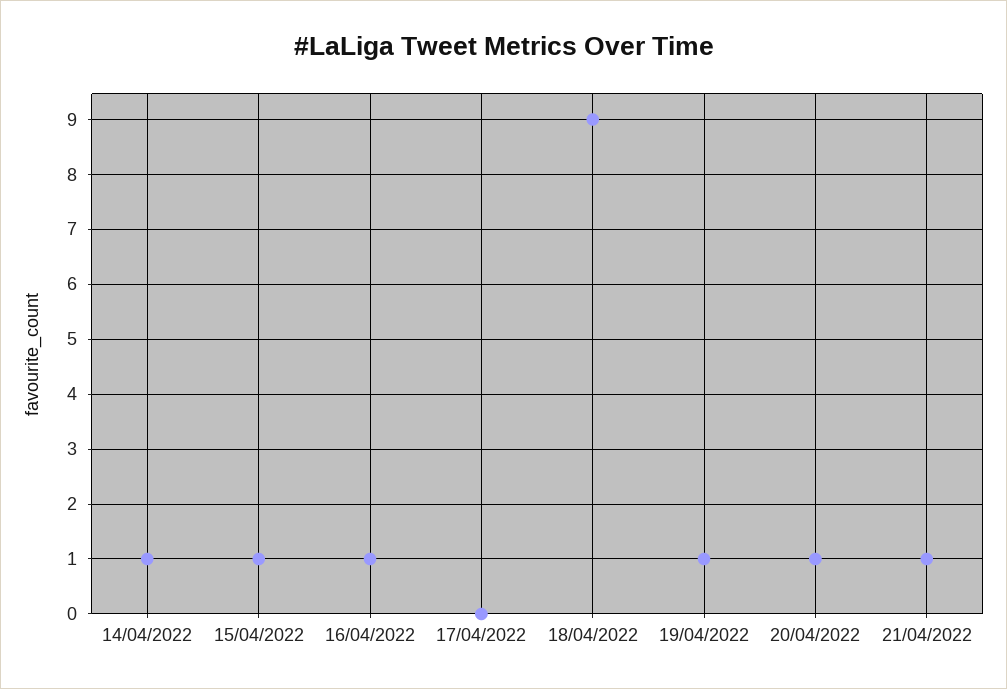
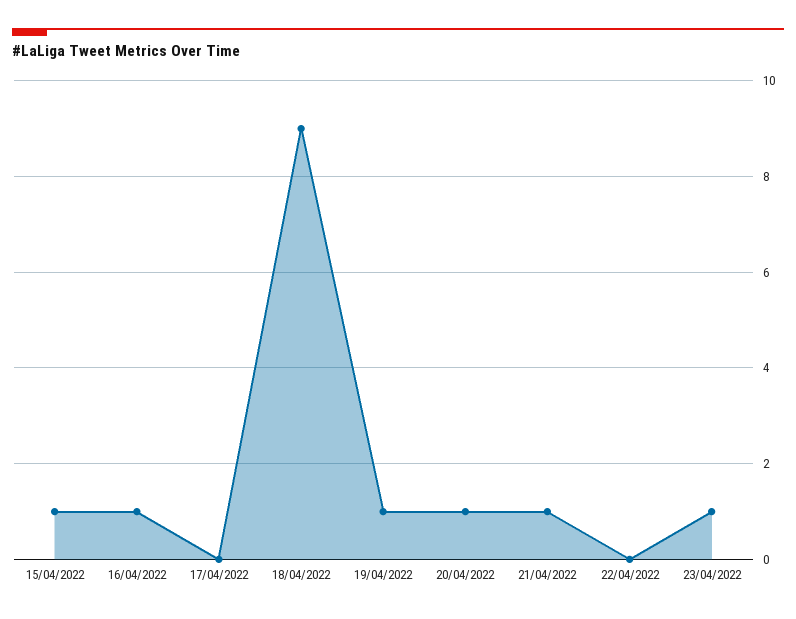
14/04/2022: 1 -> none
22/04/2022: none -> 0
23/04/2022: none -> 1

